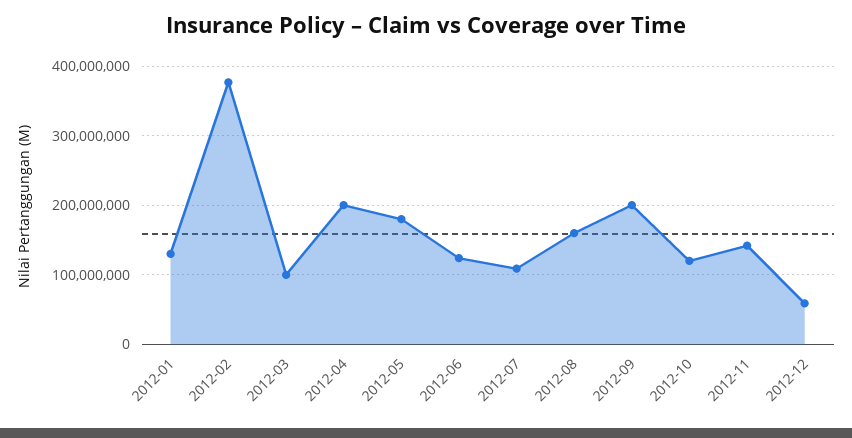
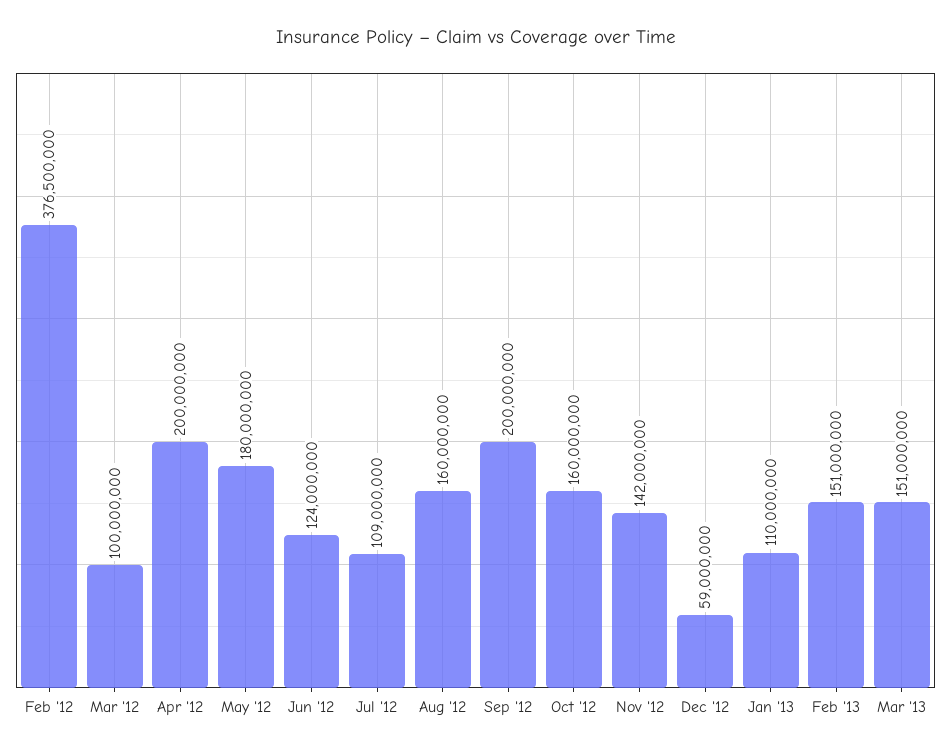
2012-01: 130000000 -> none
2012-10: 120000000 -> 160000000
Jan '13: none -> 110000000
Feb '13: none -> 151000000
Mar '13: none -> 151000000

